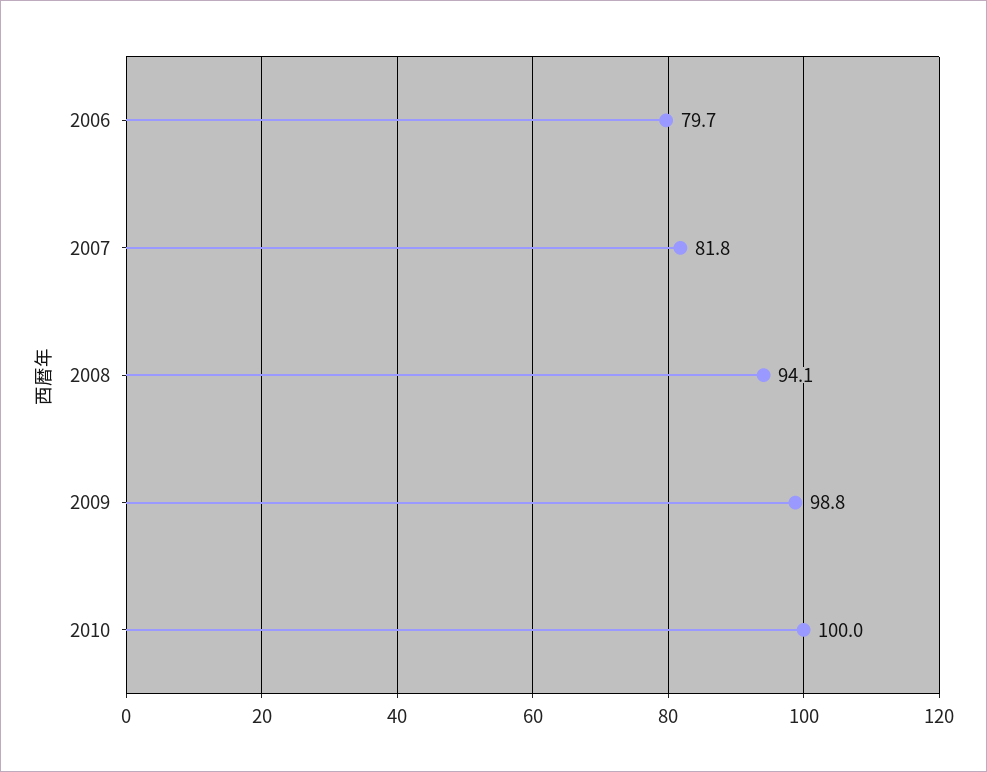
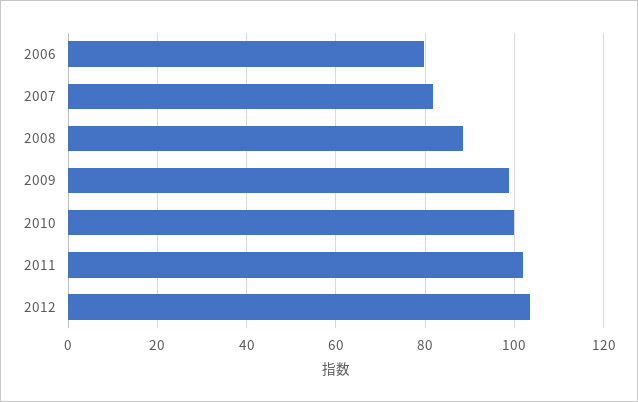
2008: 94.1 -> 88
2011: none -> 102
2012: none -> 104

